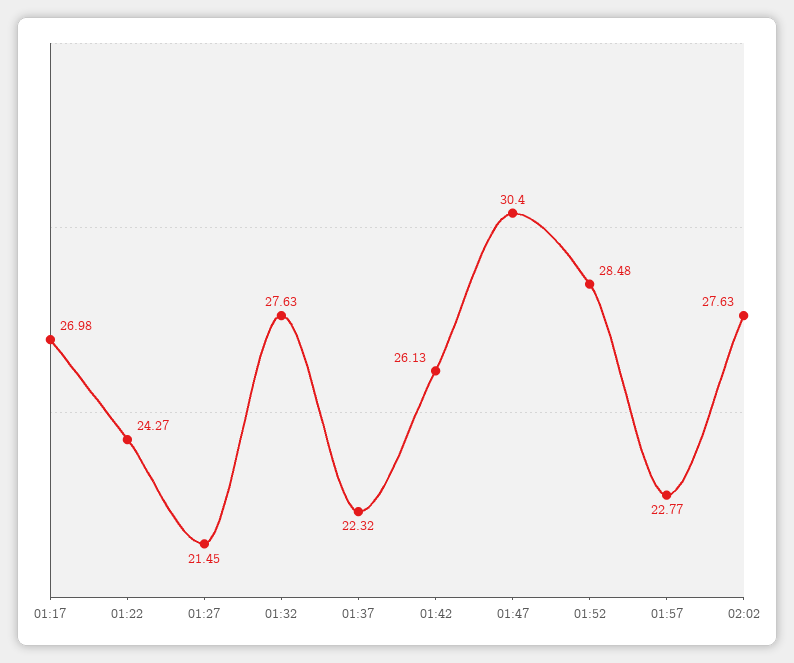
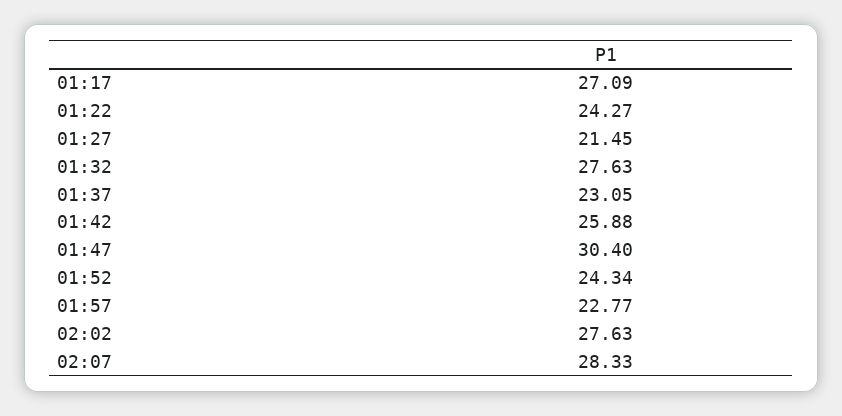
01:17: 26.98 -> 27.09
01:37: 22.32 -> 23.05
01:42: 26.13 -> 25.88
01:52: 28.48 -> 24.34
02:07: none -> 28.33

